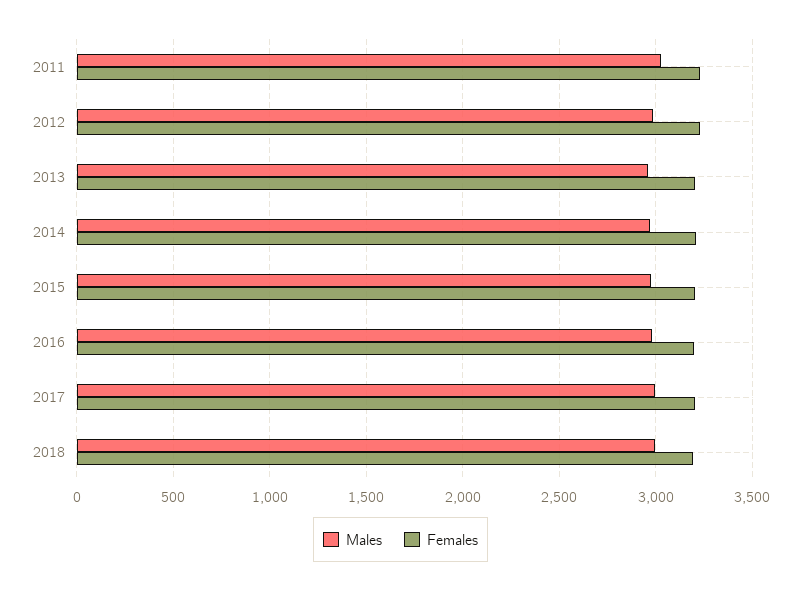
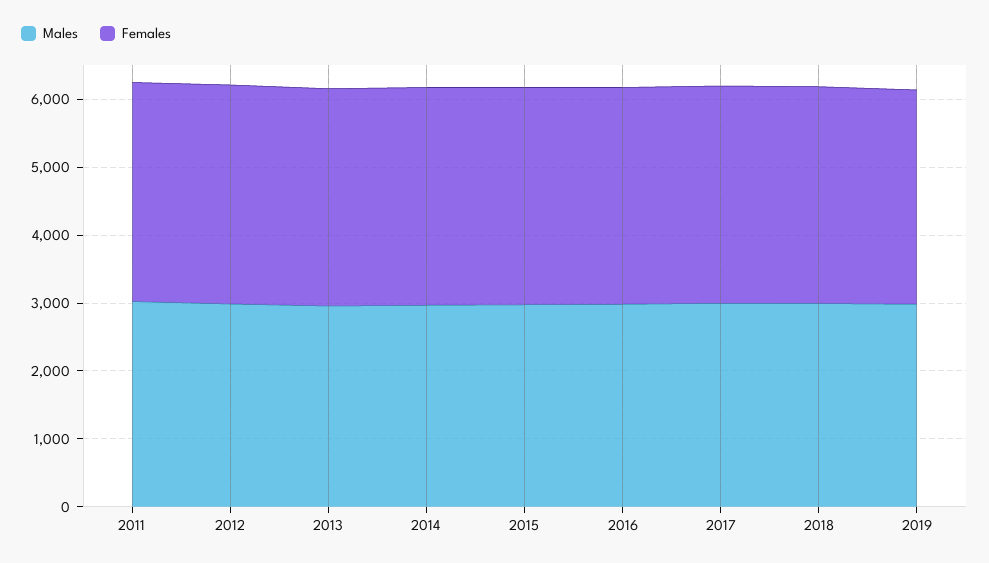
Males, 2019: none -> 3000
Females, 2019: none -> 3200

